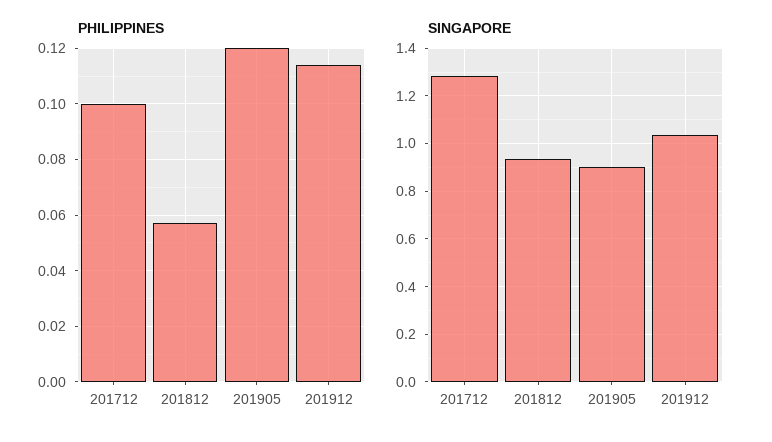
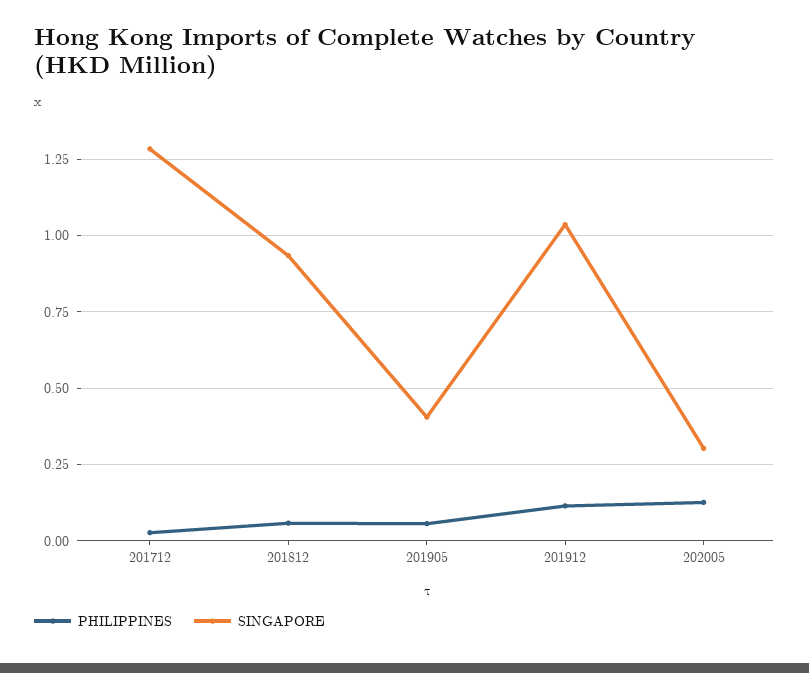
PHILIPPINES, 201712: 0.1 -> 0.025
PHILIPPINES, 201905: 0.12 -> 0.05
SINGAPORE, 201905: 0.9 -> 0.4
PHILIPPINES, 202005: none -> 0.125
SINGAPORE, 202005: none -> 0.3

